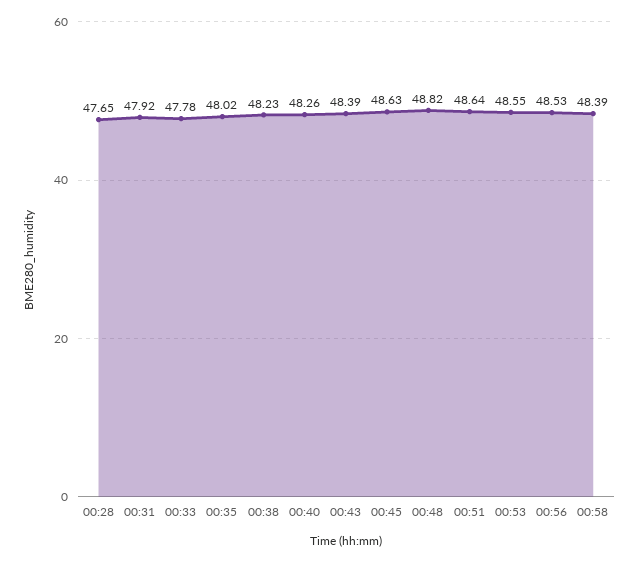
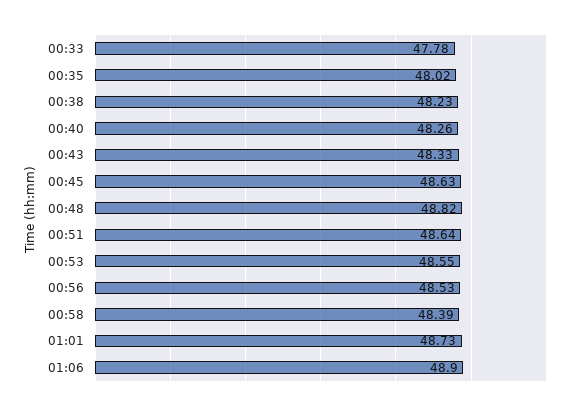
00:28: 47.65 -> none
00:31: 47.92 -> none
00:43: 48.39 -> 48.33
01:01: none -> 48.73
01:06: none -> 48.9

